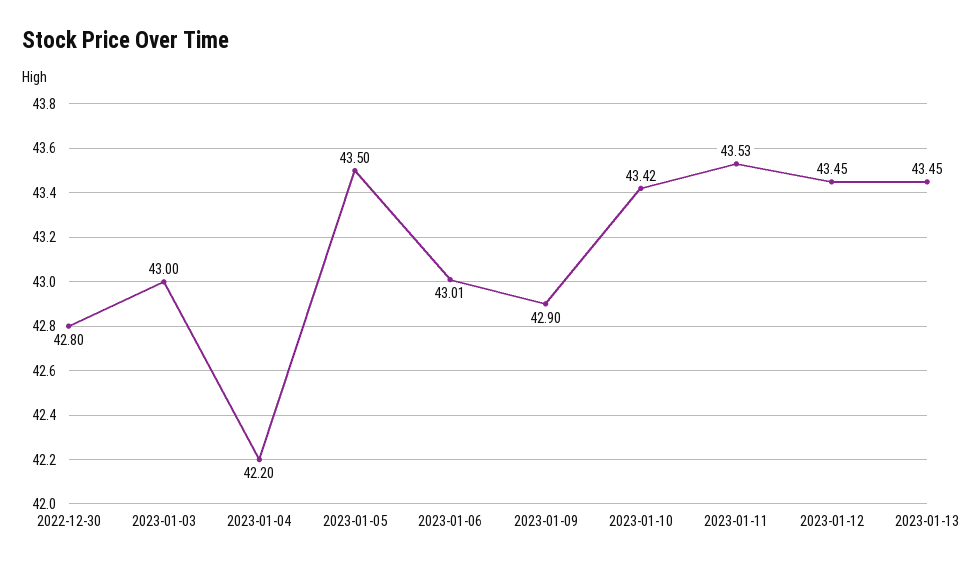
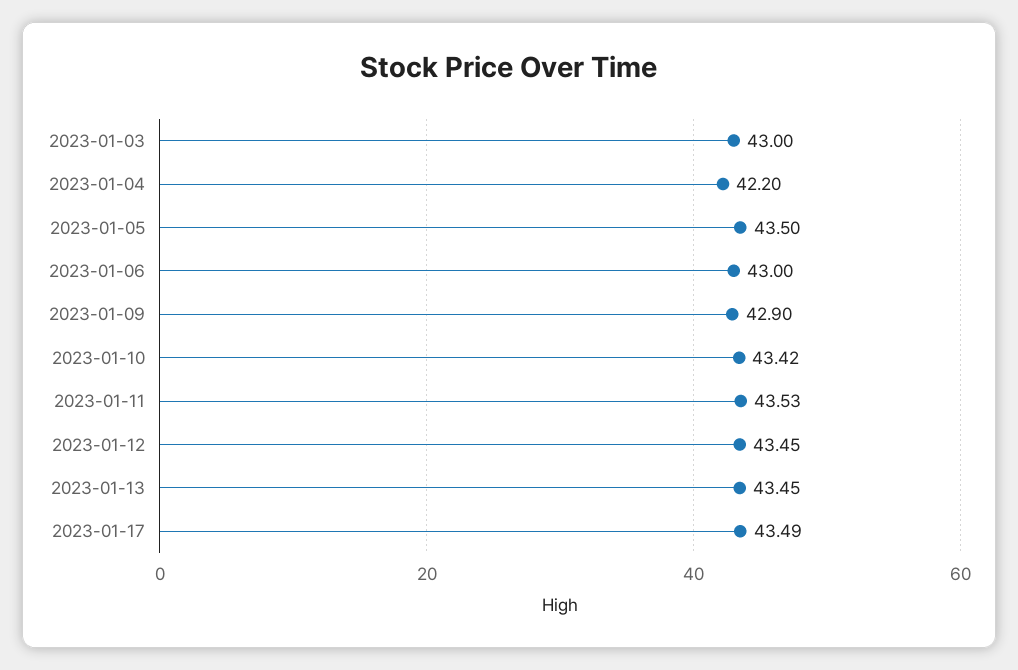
2022-12-30: 42.8 -> none
2023-01-06: 43.01 -> 43
2023-01-17: none -> 43.49

